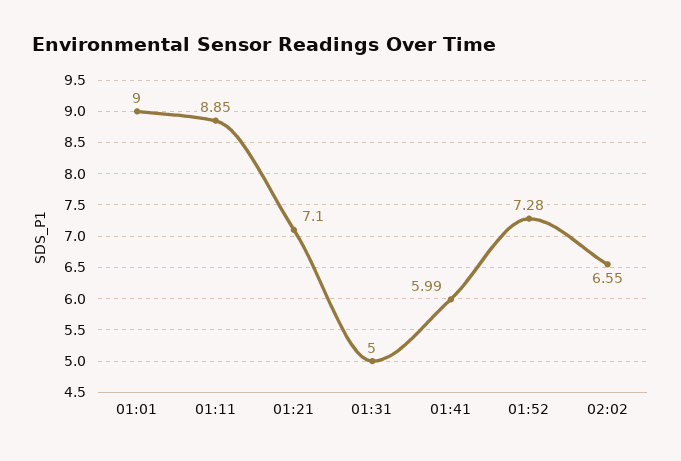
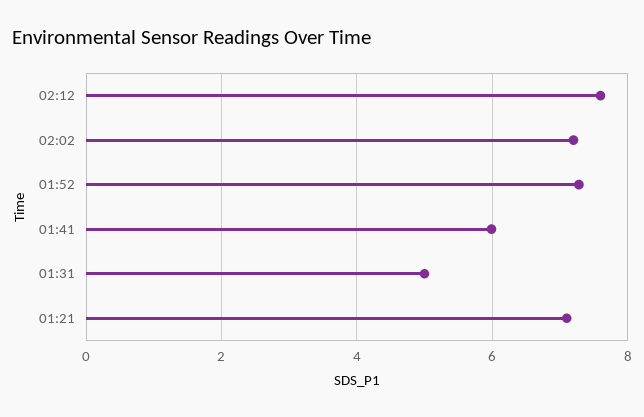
01:01: 9 -> none
01:11: 8.85 -> none
02:02: 6.55 -> 7.2
02:12: none -> 7.6

